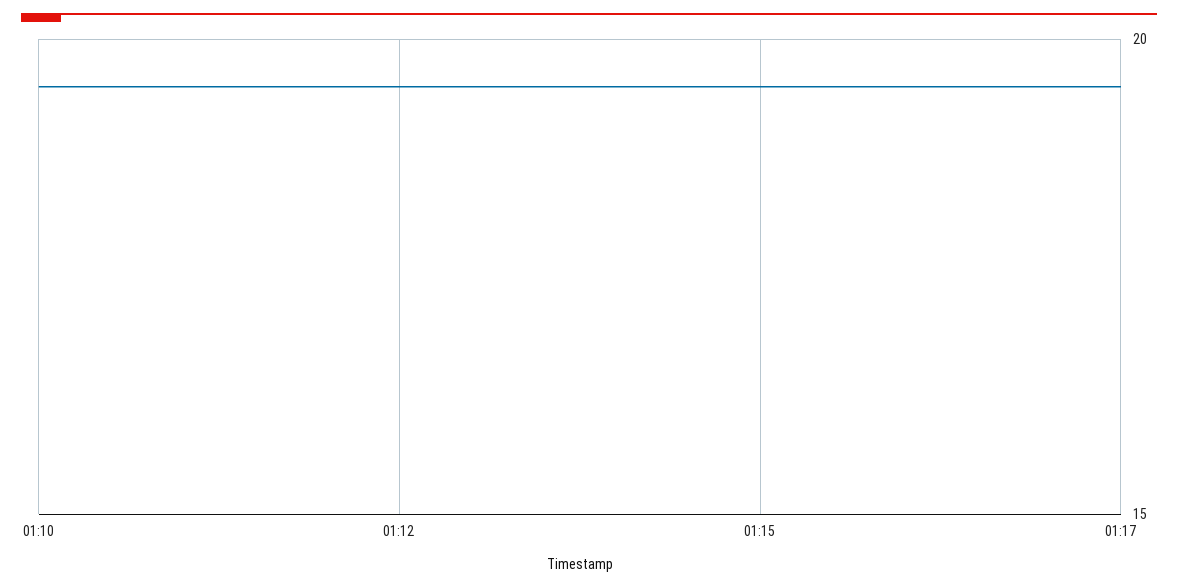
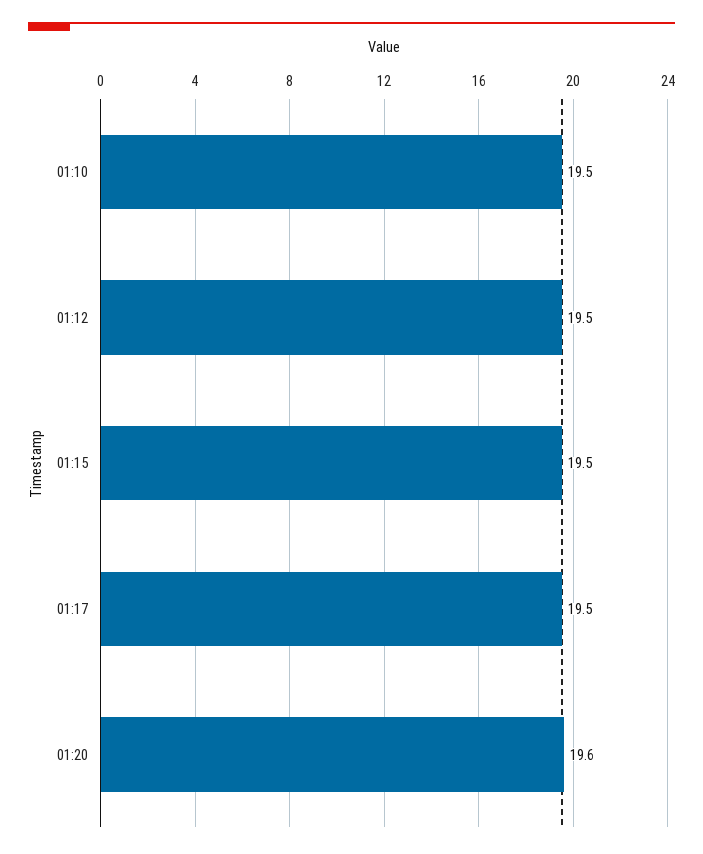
01:20: none -> 19.6

